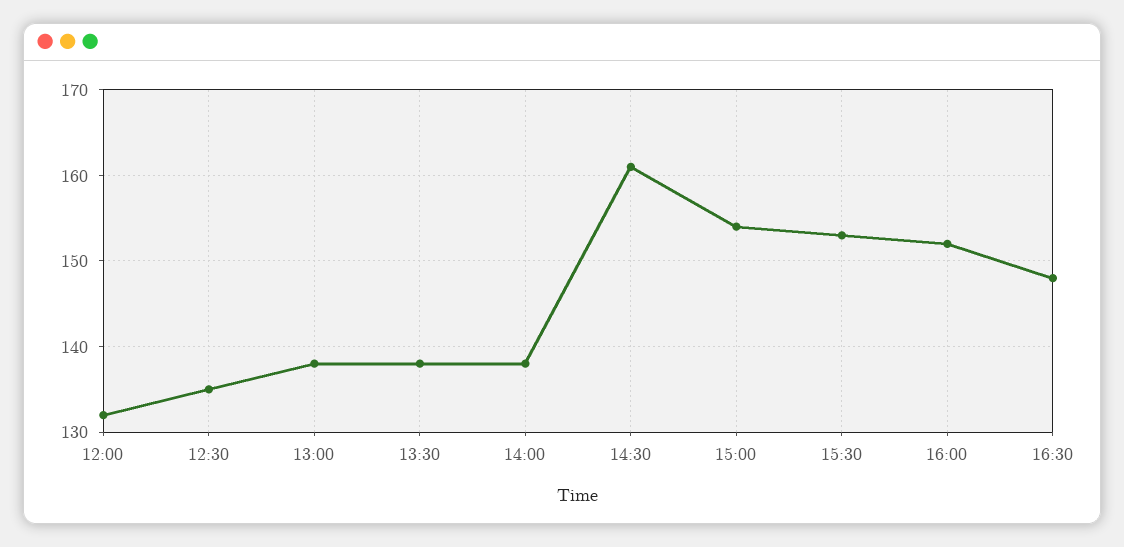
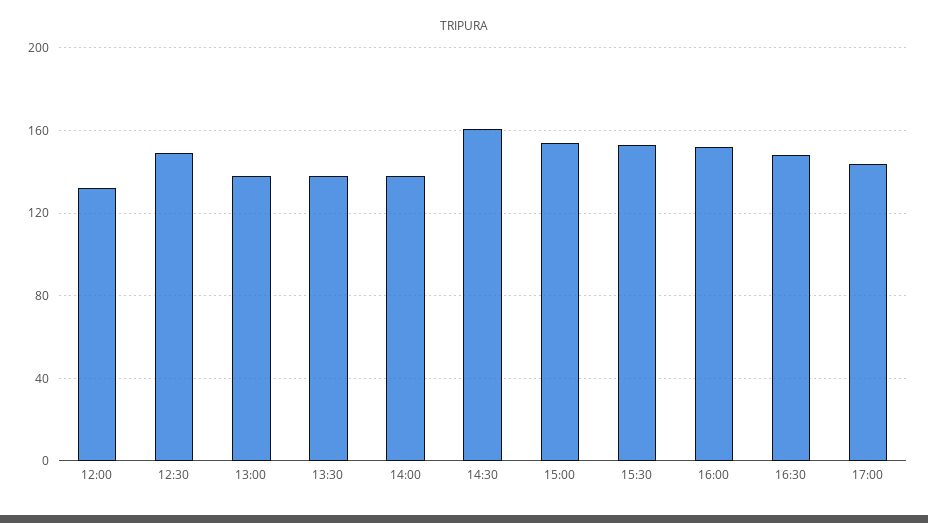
12:30: 135 -> 150
17:00: none -> 145

